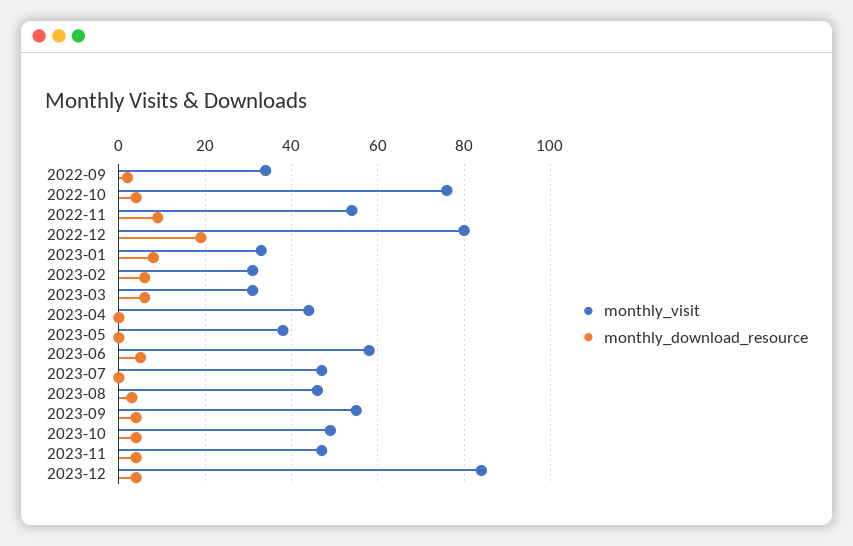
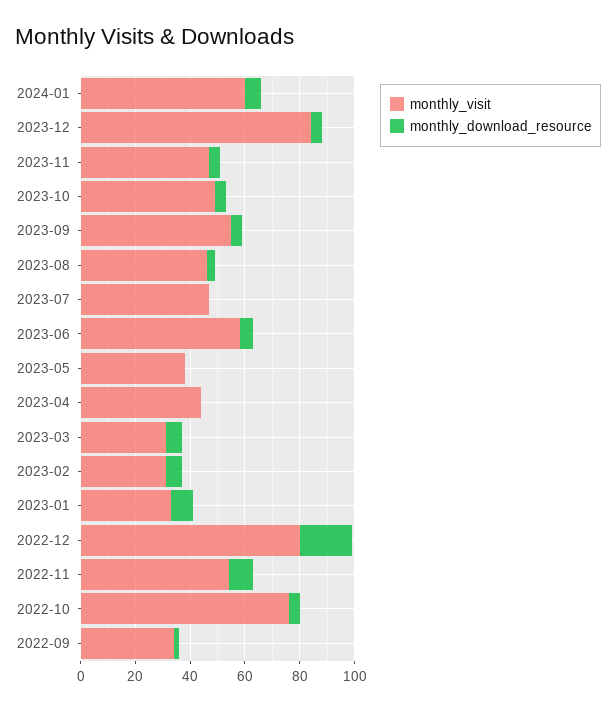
monthly_visit, 2024-01: none -> 60
monthly_download_resource, 2024-01: none -> 5

